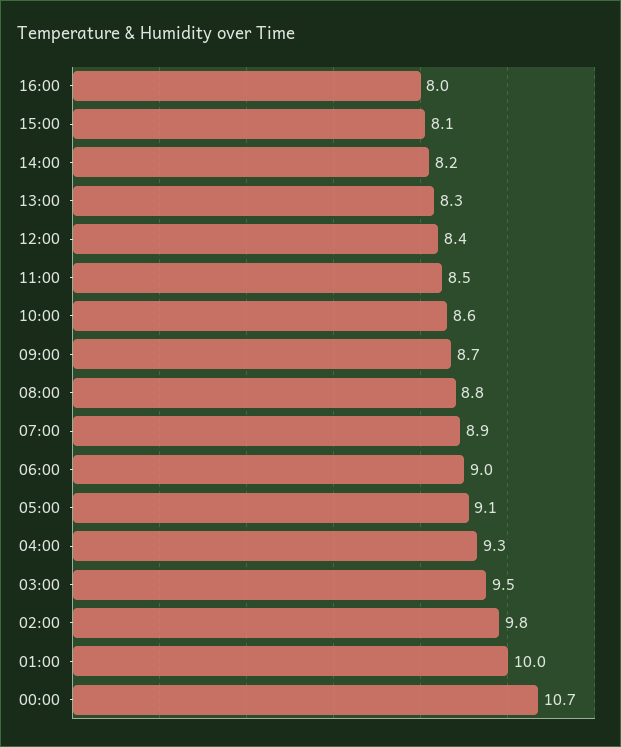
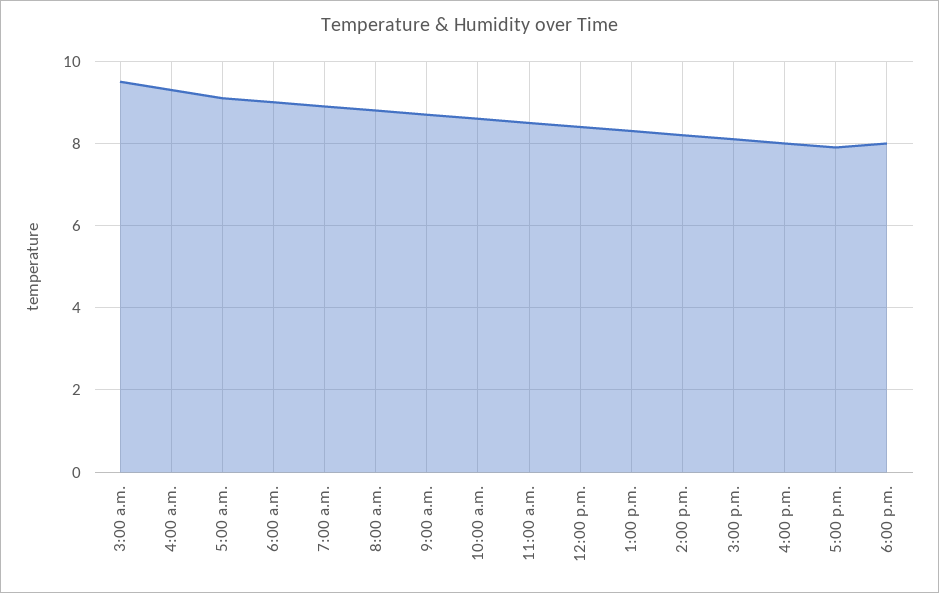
02:00: 9.8 -> none
01:00: 10 -> none
00:00: 10.7 -> none
5:00 p.m.: none -> 8
6:00 p.m.: none -> 8

